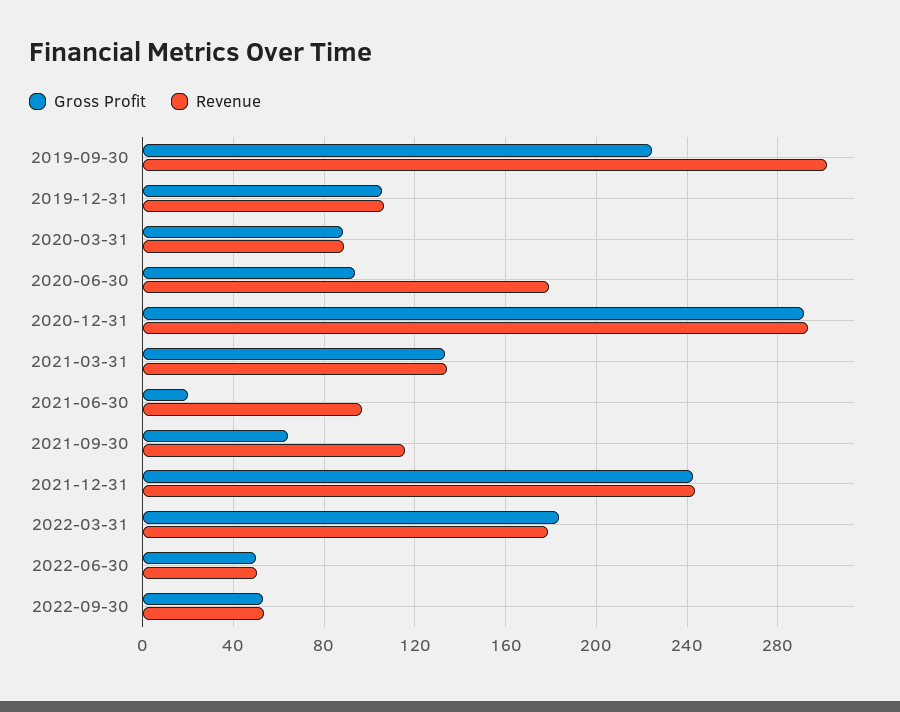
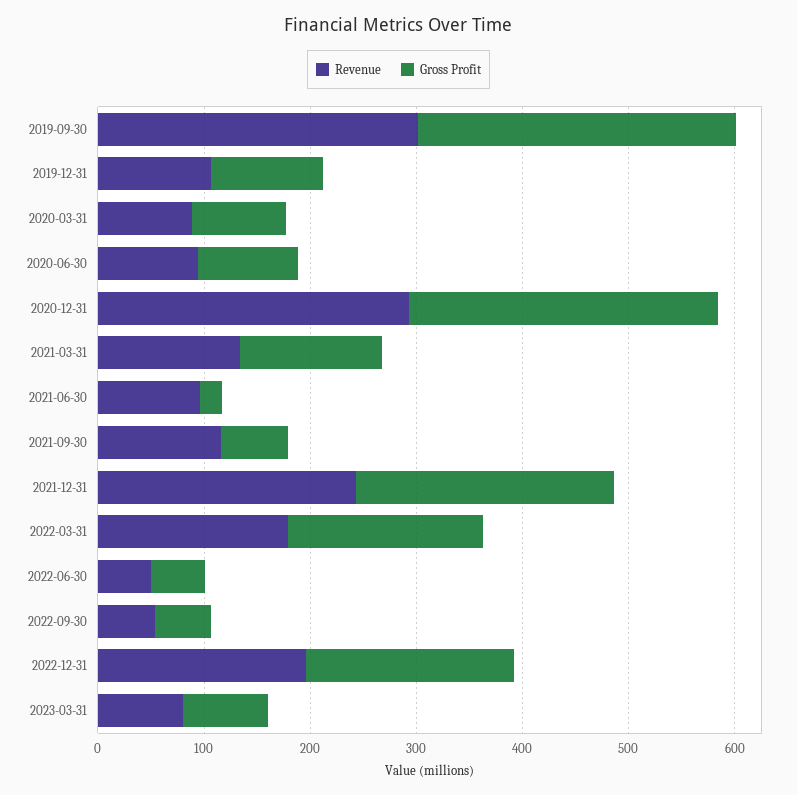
Gross Profit, 2019-09-30: 225 -> 300
Revenue, 2020-06-30: 180 -> 100
Revenue, 2022-12-31: none -> 200
Gross Profit, 2022-12-31: none -> 200
Revenue, 2023-03-31: none -> 80
Gross Profit, 2023-03-31: none -> 80

